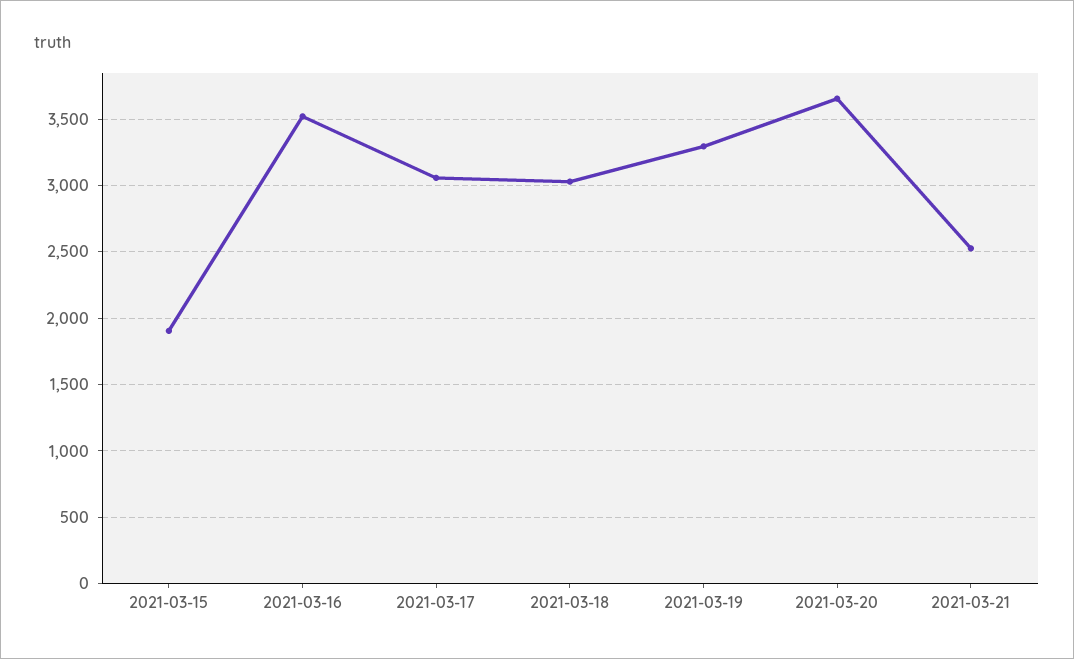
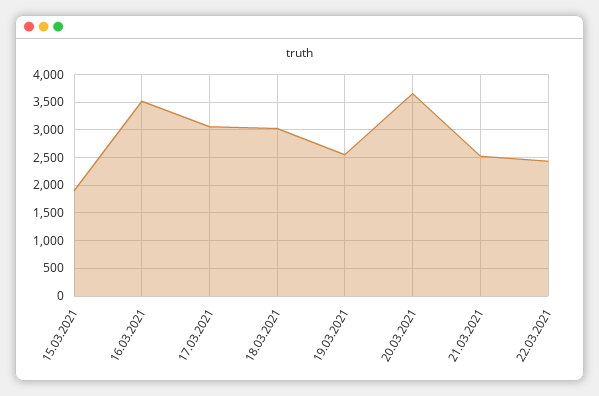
2021-03-19: 3300 -> 2500
22.03.2021: none -> 2500

